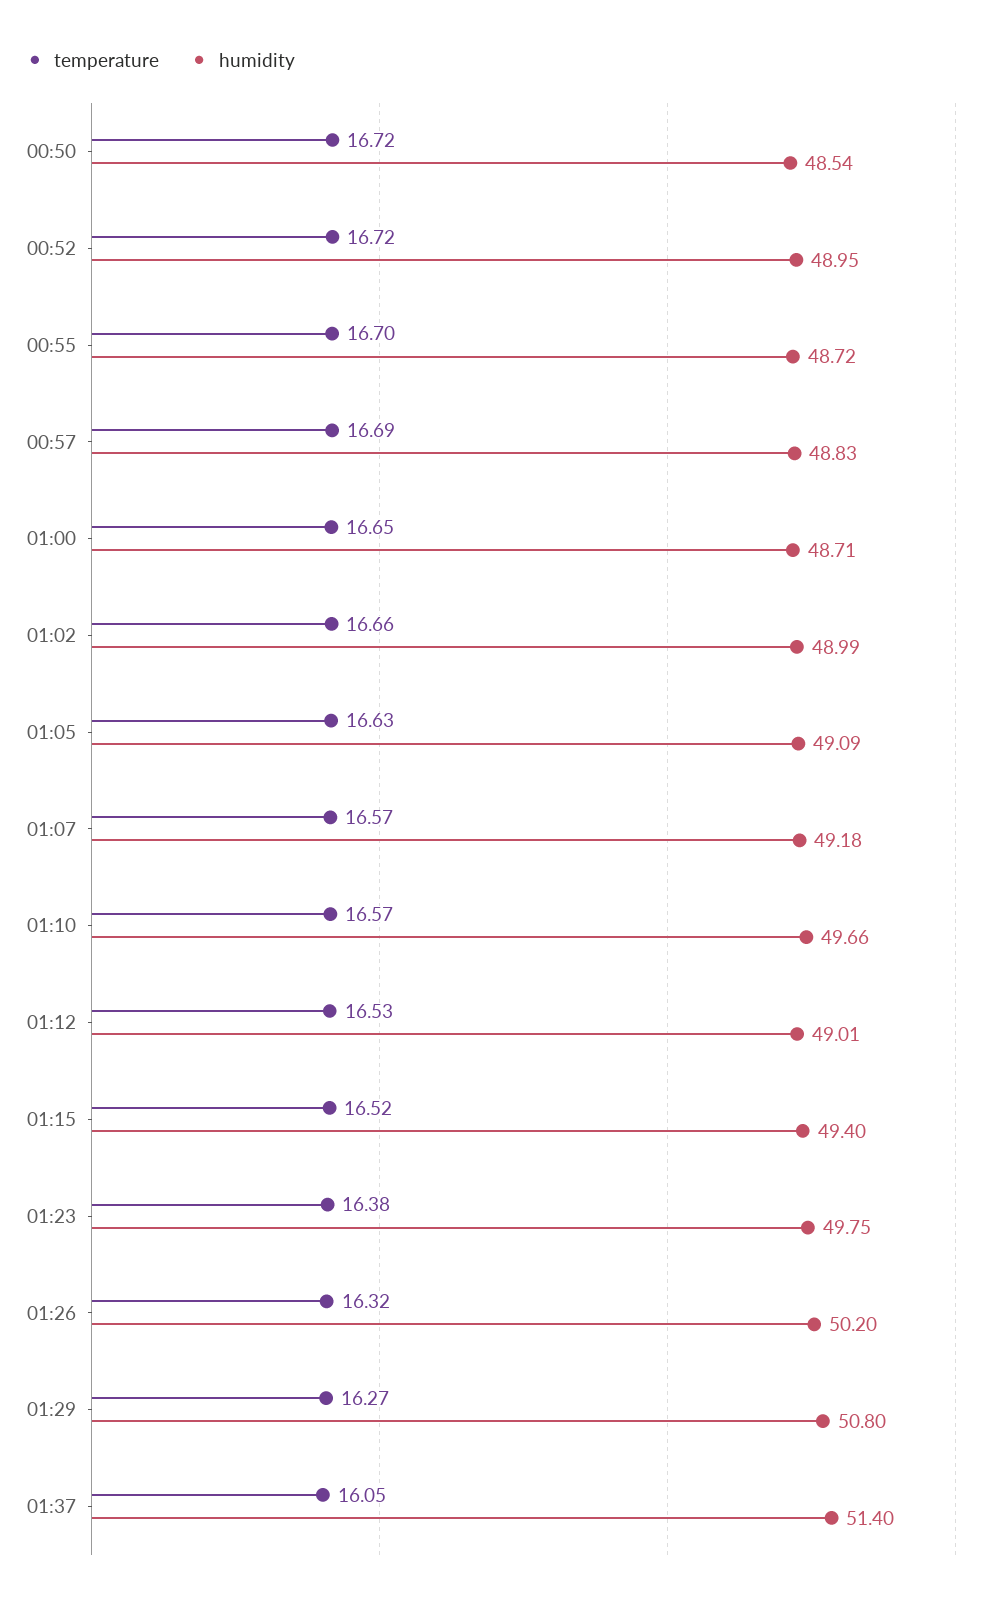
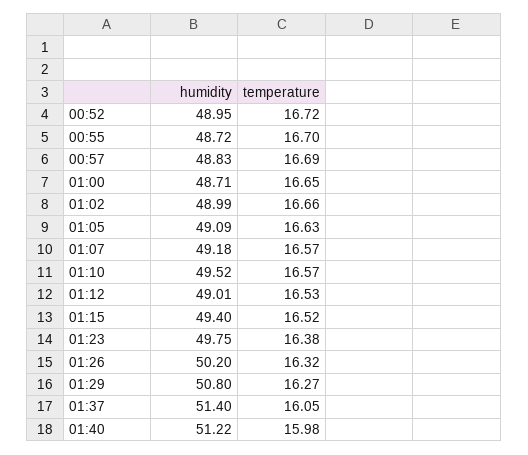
temperature, 00:50: 16.72 -> none
humidity, 00:50: 48.54 -> none
humidity, 01:10: 49.66 -> 49.52
humidity, 01:40: none -> 51.22
temperature, 01:40: none -> 15.98

